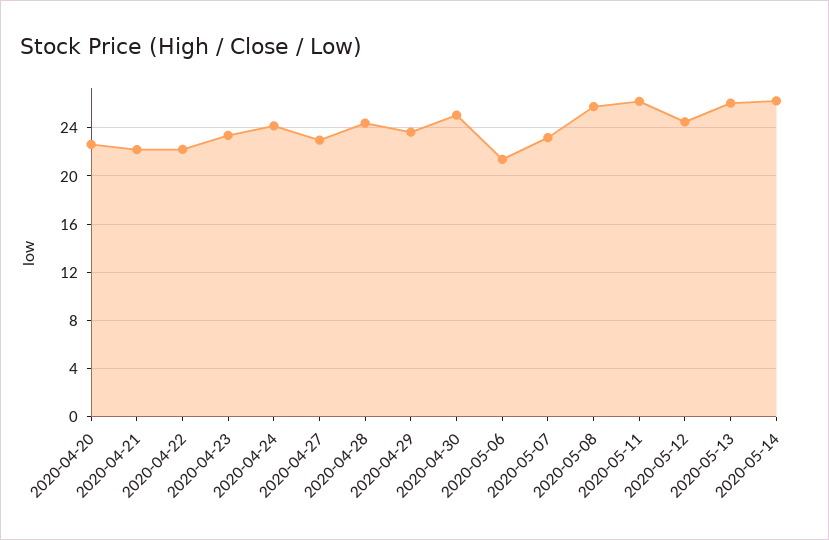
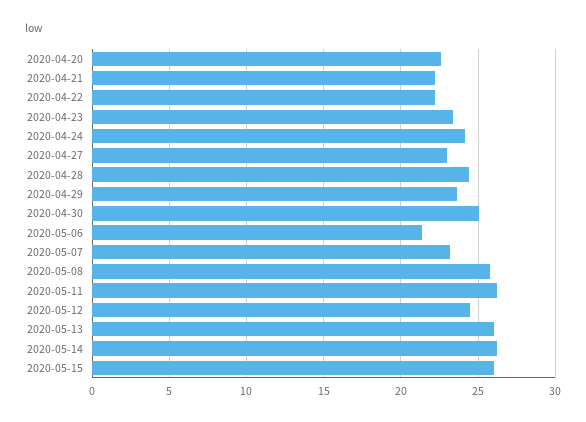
2020-05-15: none -> 26

